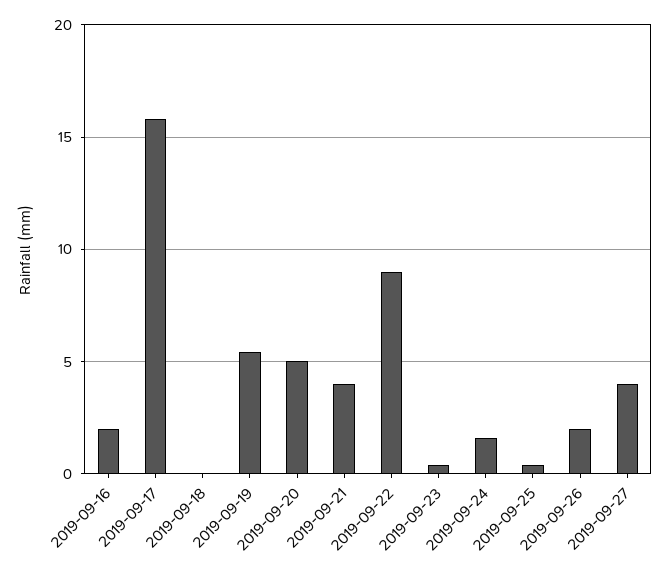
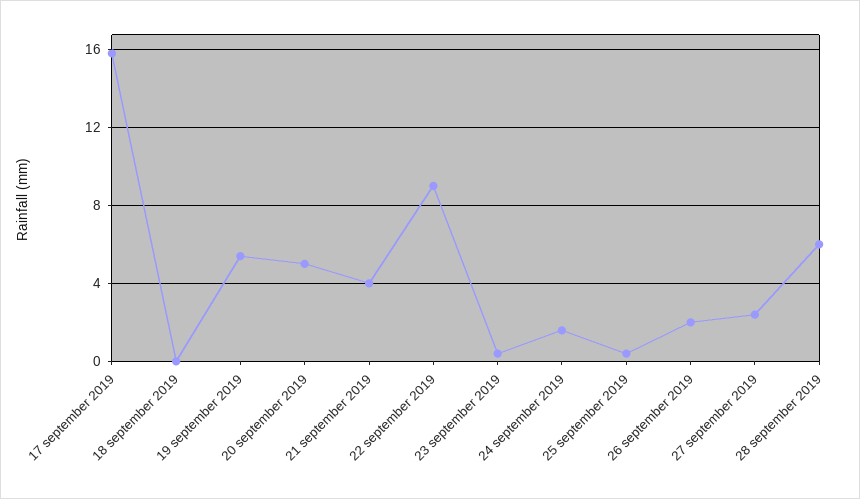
2019-09-16: 2 -> none
2019-09-27: 4 -> 2.5
28 september 2019: none -> 6

